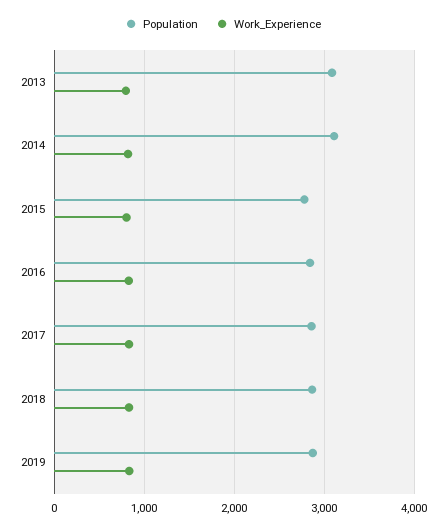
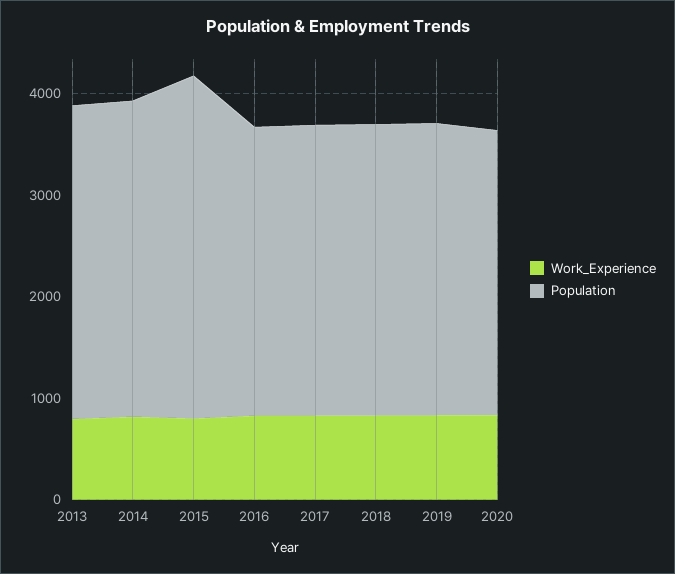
Population, 2015: 2800 -> 3400
Work_Experience, 2020: none -> 800
Population, 2020: none -> 2800

